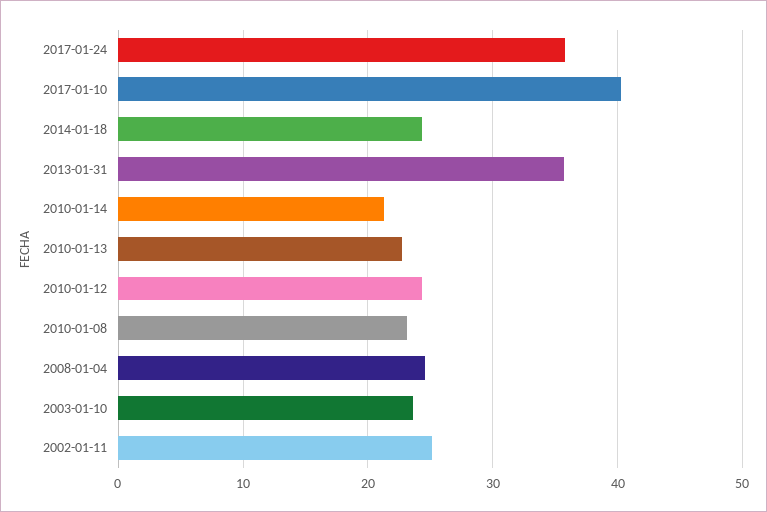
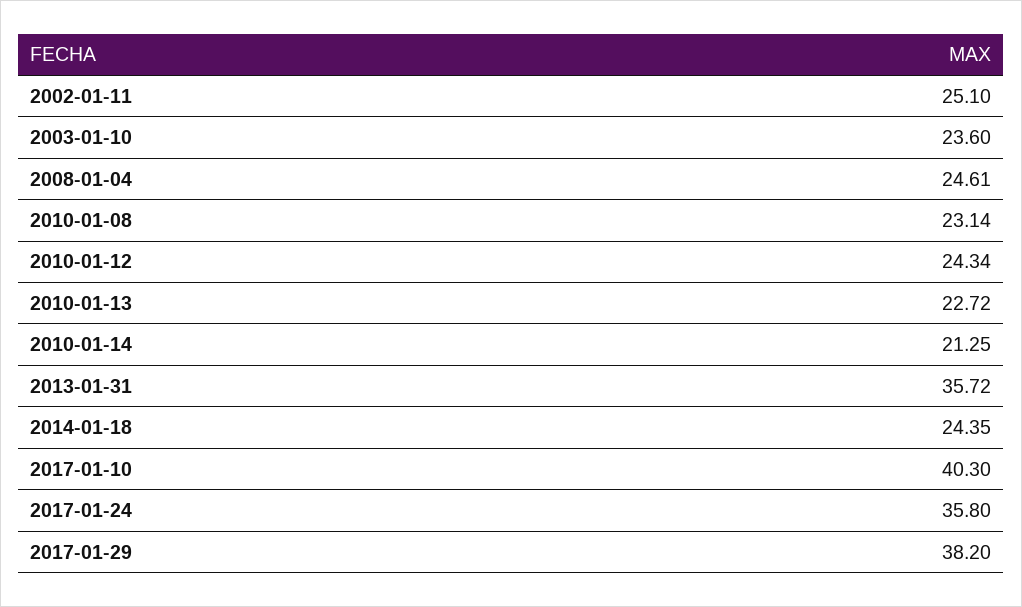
2017-01-29: none -> 38.2

